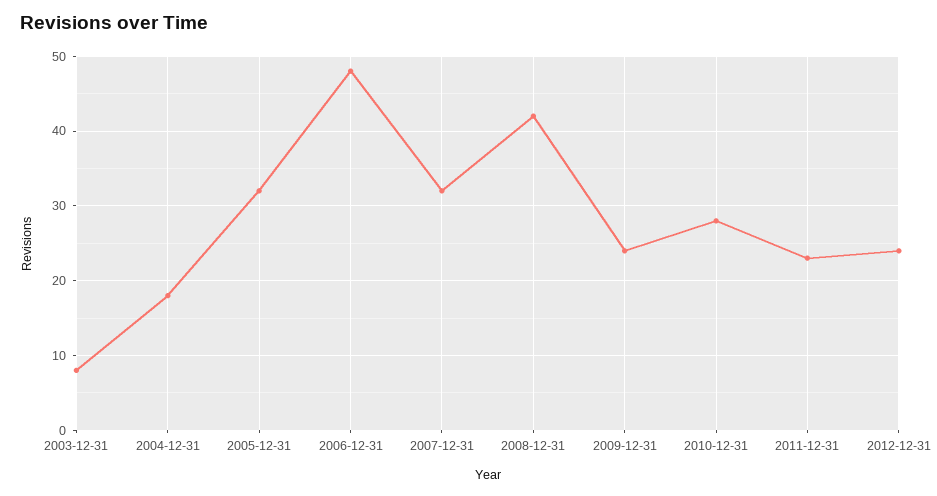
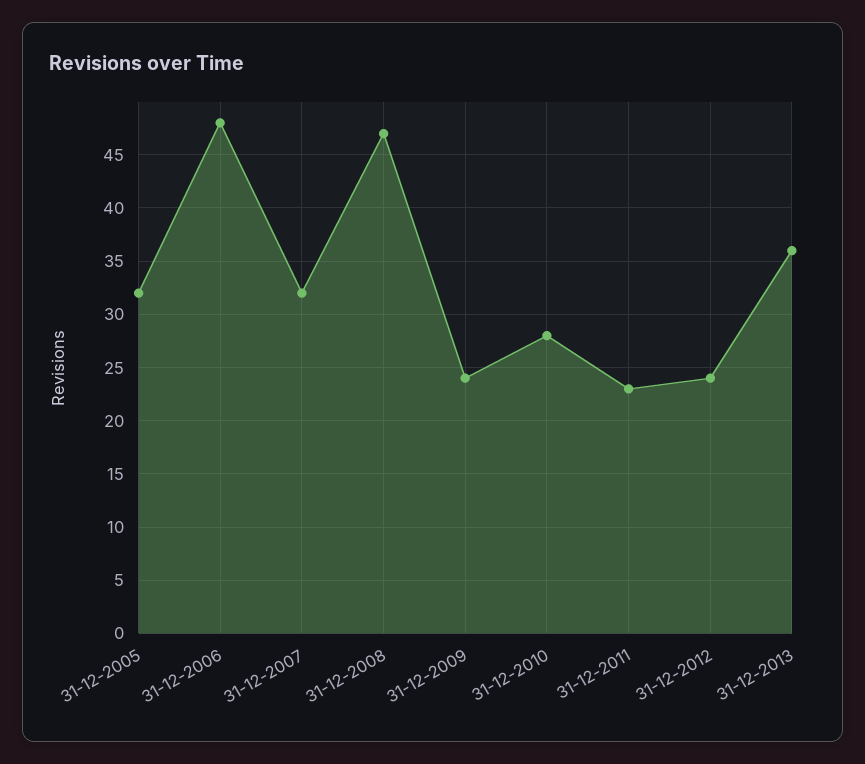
2003-12-31: 8 -> none
2004-12-31: 18 -> none
2008-12-31: 42 -> 47
31-12-2013: none -> 36

